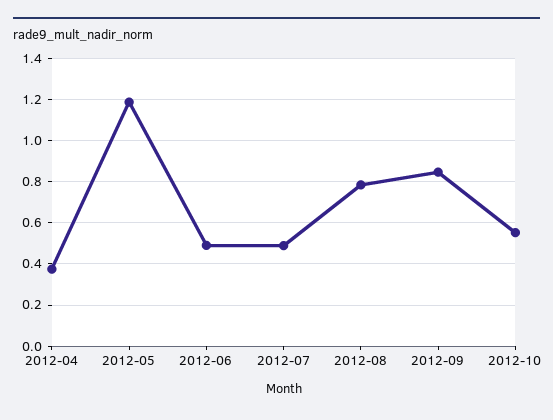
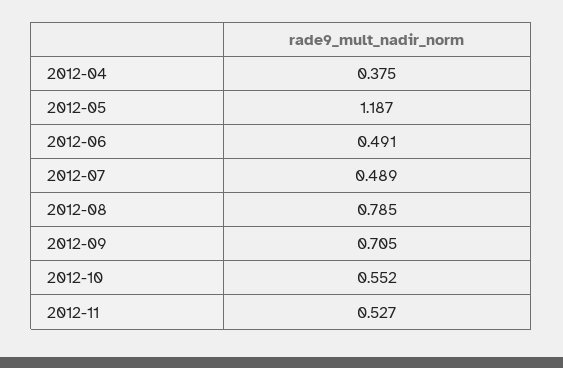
2012-09: 0.85 -> 0.705
2012-11: none -> 0.527

